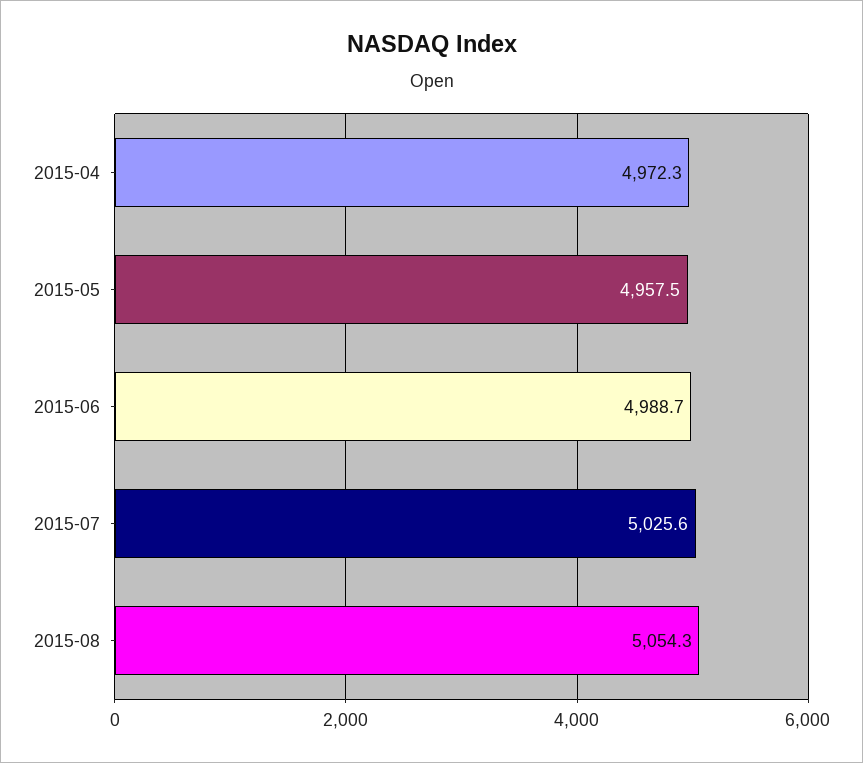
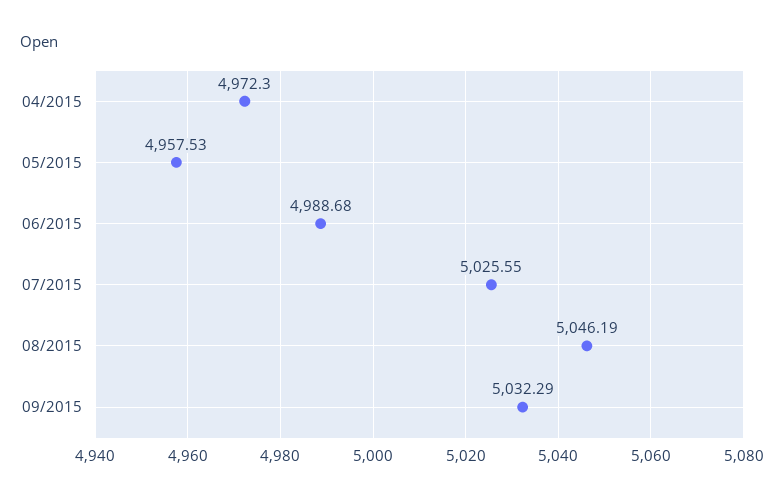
2015-08: 5054.3 -> 5046.19
09/2015: none -> 5032.29

